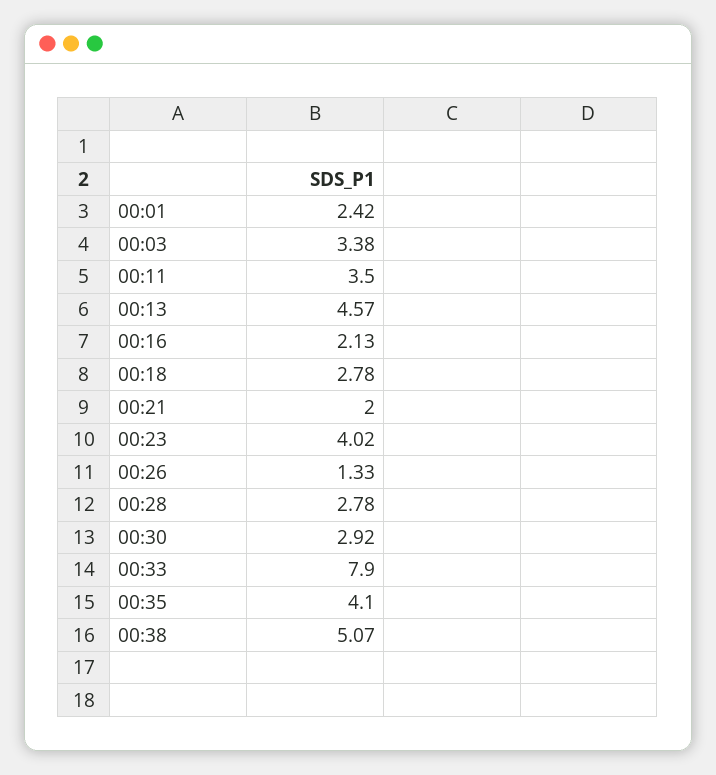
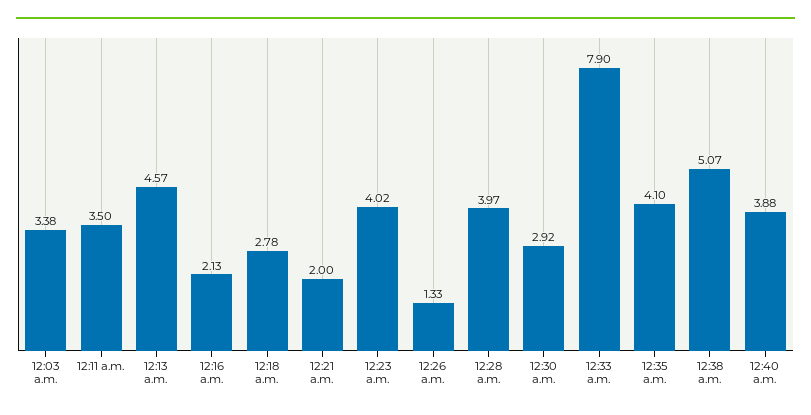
00:01: 2.42 -> none
00:28: 2.78 -> 3.97
12:40 a.m.: none -> 3.88

